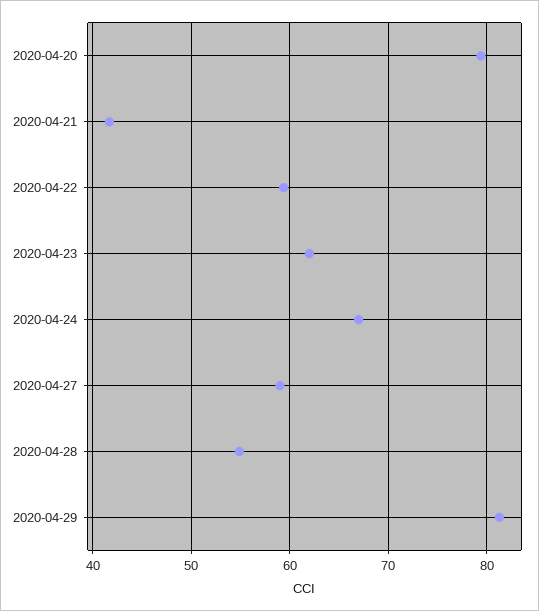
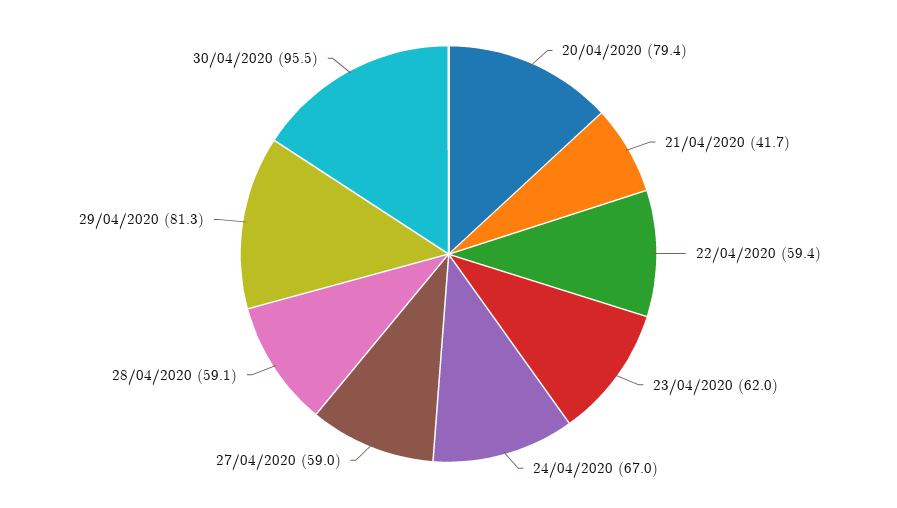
2020-04-28: 55 -> 59.1
30/04/2020: none -> 95.5

